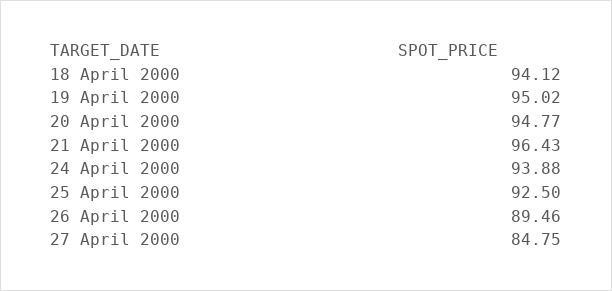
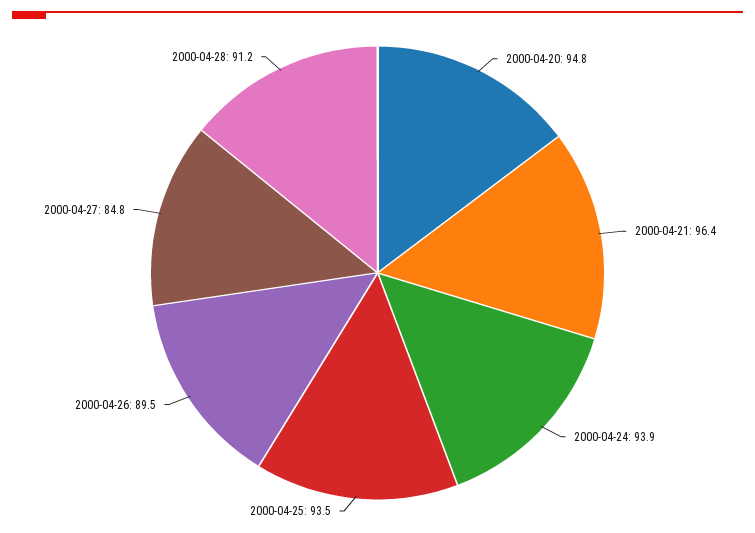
18 April 2000: 94.12 -> none
19 April 2000: 95.02 -> none
25 April 2000: 92.5 -> 93.5
2000-04-28: none -> 91.2

